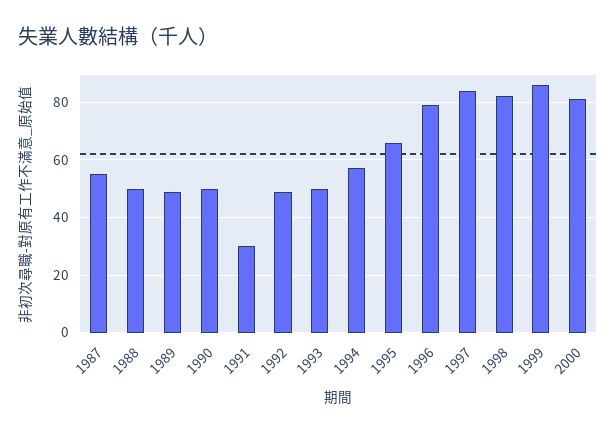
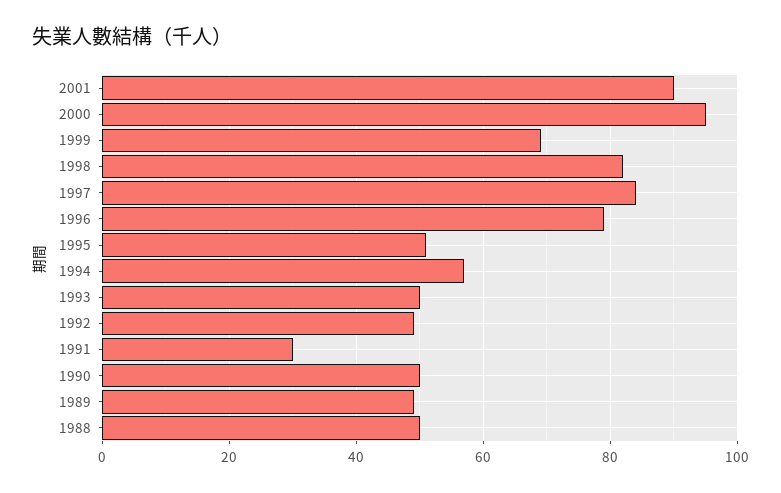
1987: 55 -> none
1995: 65 -> 50
1999: 85 -> 70
2000: 80 -> 95
2001: none -> 90

